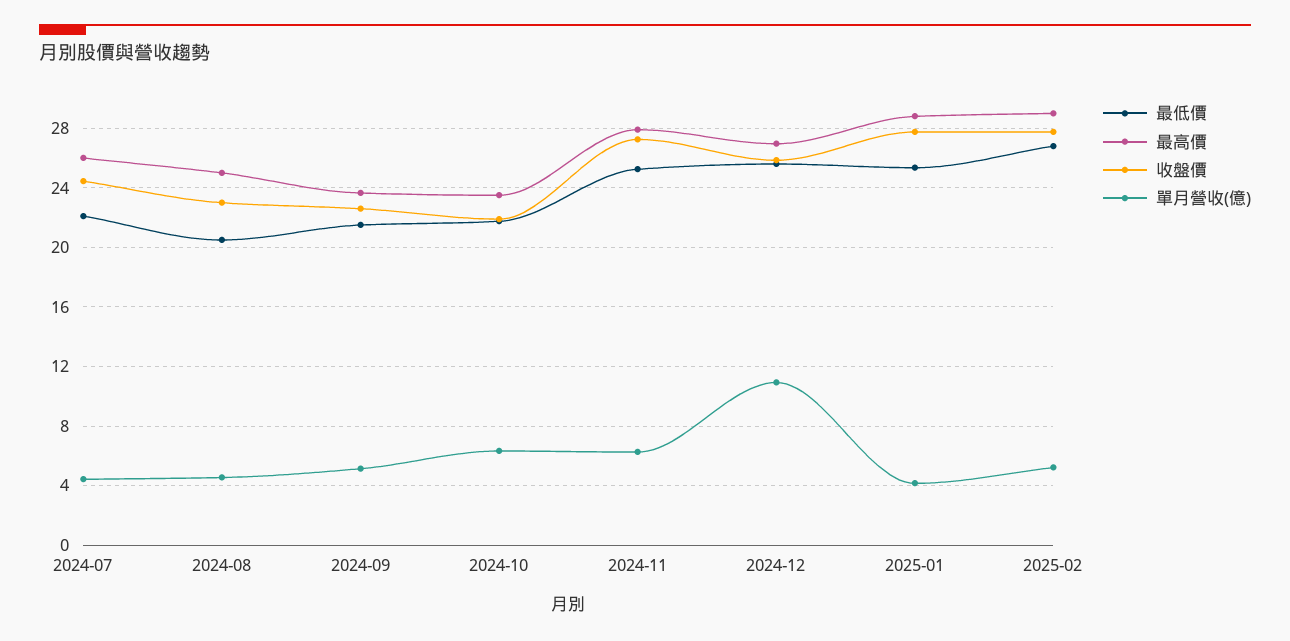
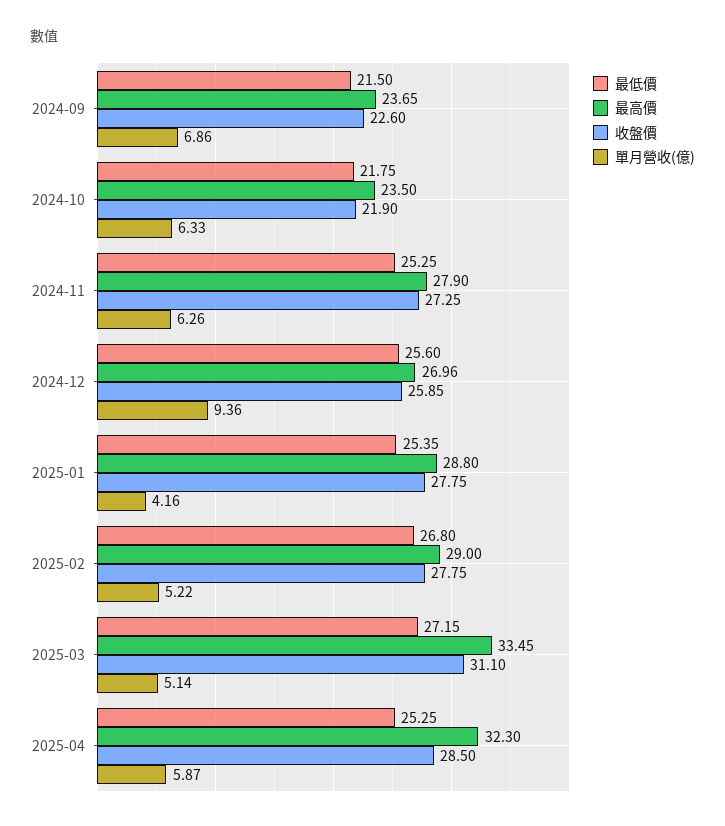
最低價, 2024-07: 22 -> none
最高價, 2024-07: 26 -> none
收盤價, 2024-07: 24.5 -> none
單月營收(億), 2024-07: 4.5 -> none
最低價, 2024-08: 20.5 -> none
最高價, 2024-08: 25 -> none
收盤價, 2024-08: 23 -> none
單月營收(億), 2024-08: 4.5 -> none
單月營收(億), 2024-09: 5 -> 6.86
單月營收(億), 2024-12: 11 -> 9.36
最低價, 2025-03: none -> 27.15
最高價, 2025-03: none -> 33.45
收盤價, 2025-03: none -> 31.1
單月營收(億), 2025-03: none -> 5.14
最低價, 2025-04: none -> 25.25
最高價, 2025-04: none -> 32.3
收盤價, 2025-04: none -> 28.5
單月營收(億), 2025-04: none -> 5.87

